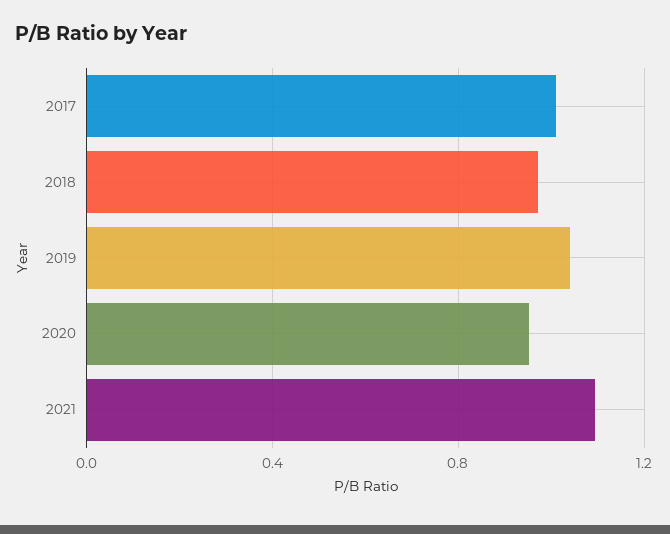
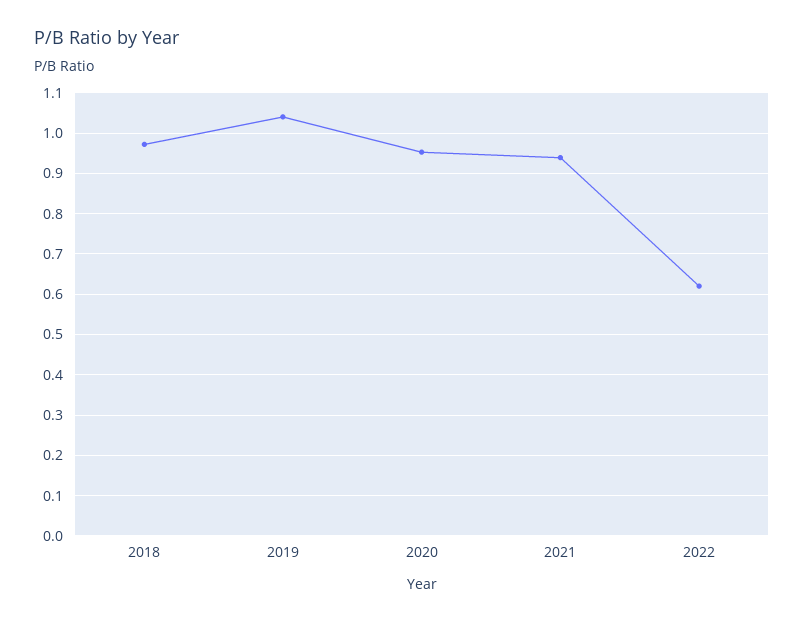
2017: 1 -> none
2021: 1.1 -> 0.94
2022: none -> 0.62

